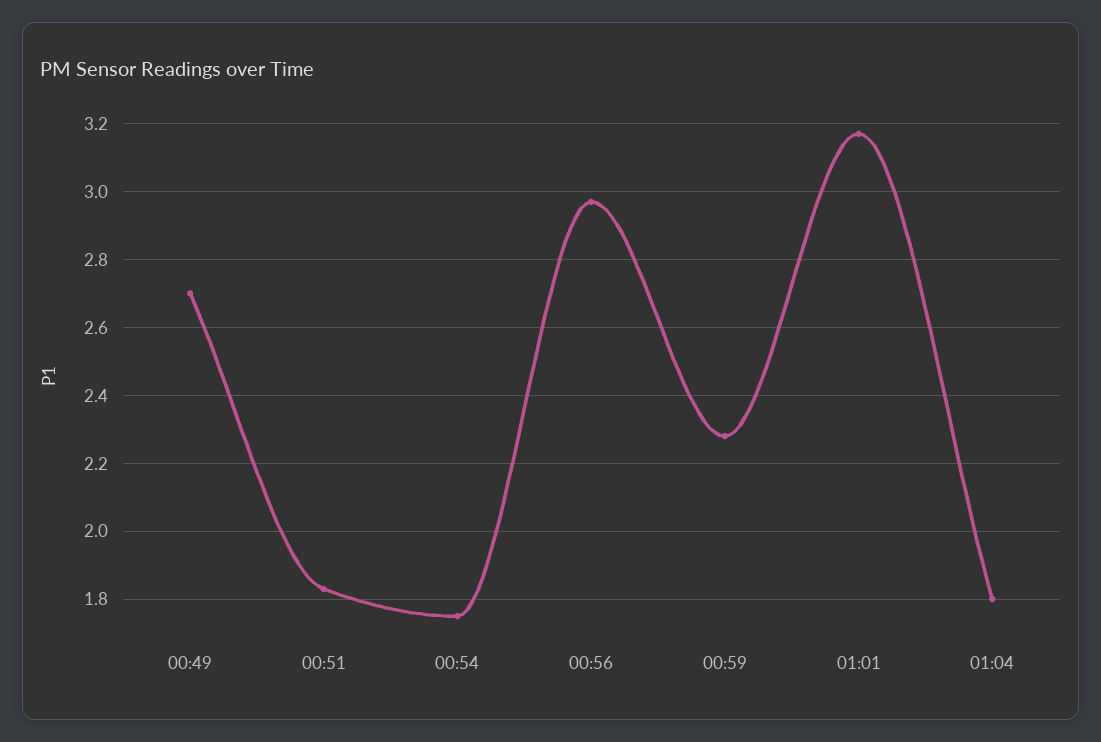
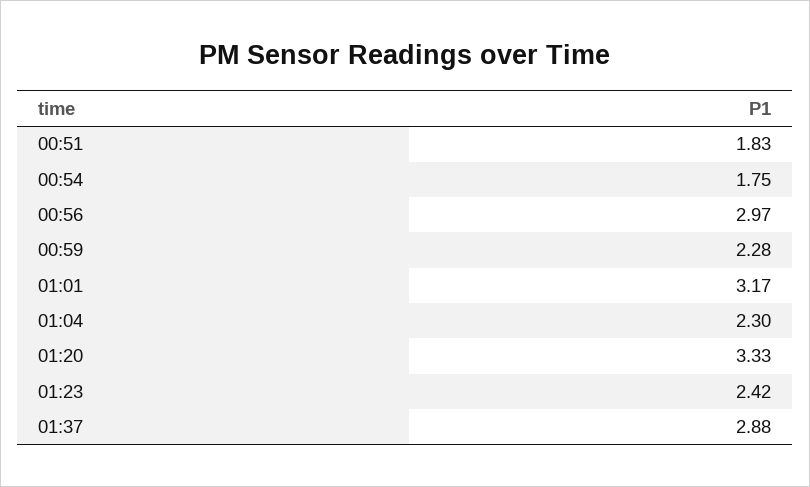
00:49: 2.7 -> none
01:04: 1.8 -> 2.3
01:20: none -> 3.33
01:23: none -> 2.42
01:37: none -> 2.88

